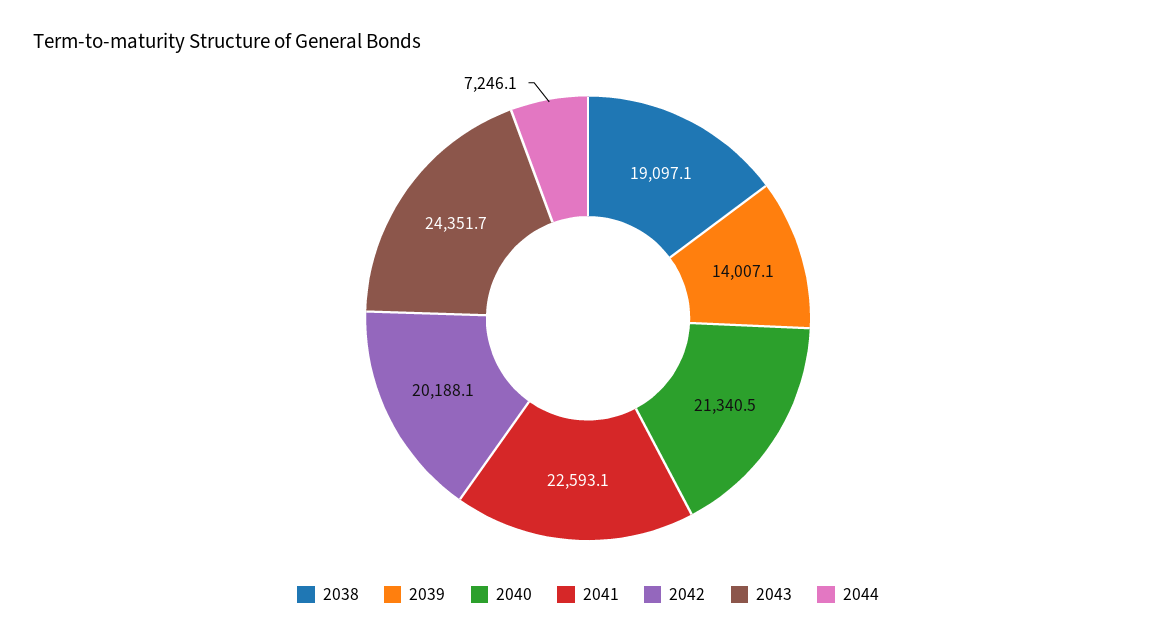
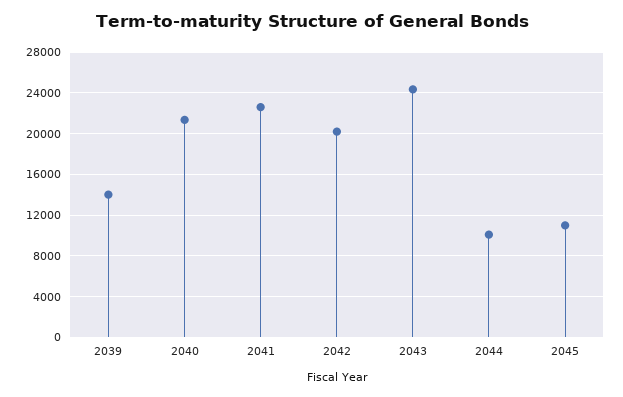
2038: 19097.1 -> none
2044: 7246.1 -> 10000
2045: none -> 11000

